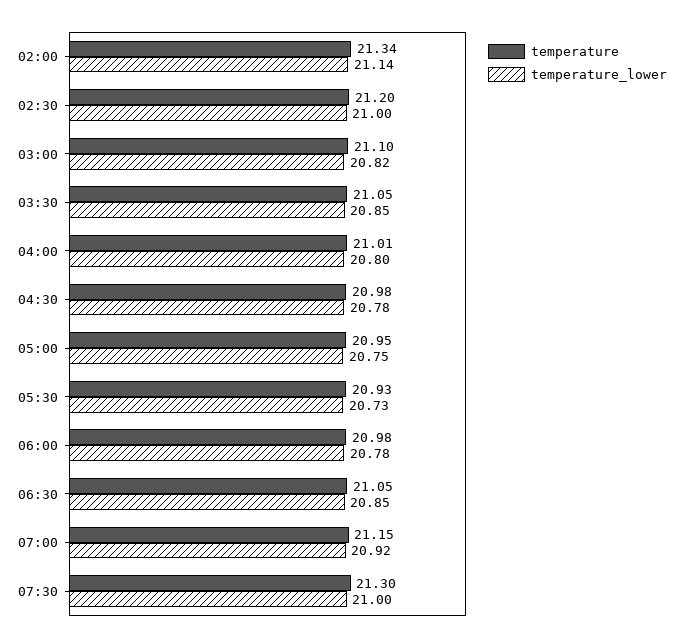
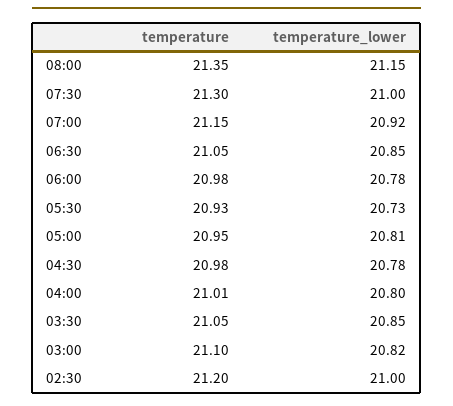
temperature, 02:00: 21.34 -> none
temperature_lower, 02:00: 21.14 -> none
temperature_lower, 05:00: 20.75 -> 20.81
temperature, 08:00: none -> 21.35
temperature_lower, 08:00: none -> 21.15

